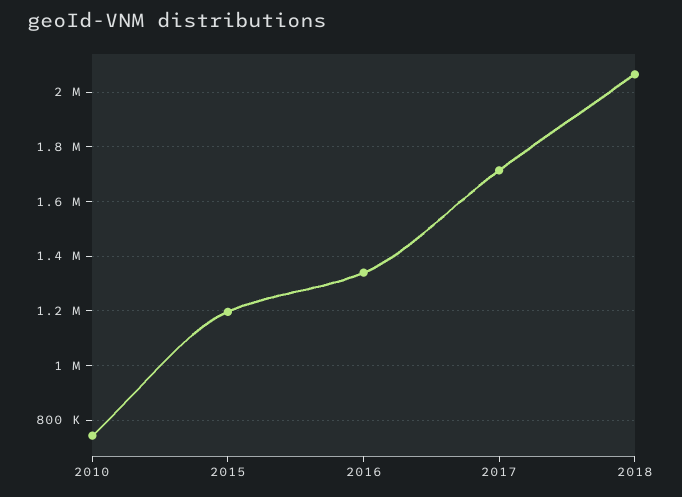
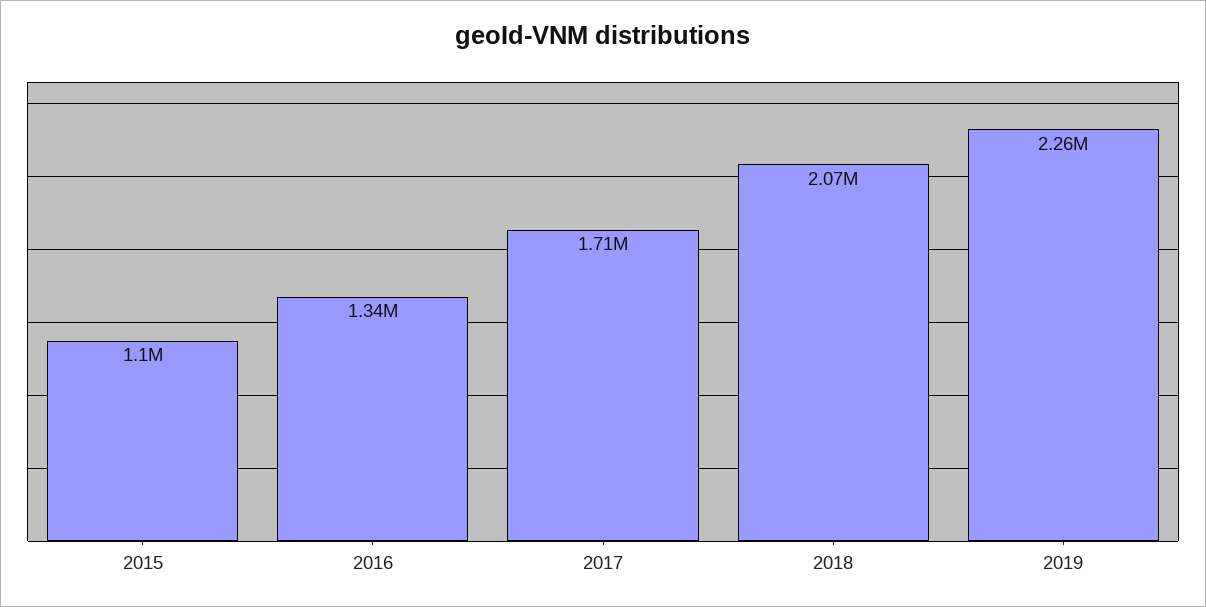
2010: 750000 -> none
2015: 1200000 -> 1100000
2019: none -> 2260000

